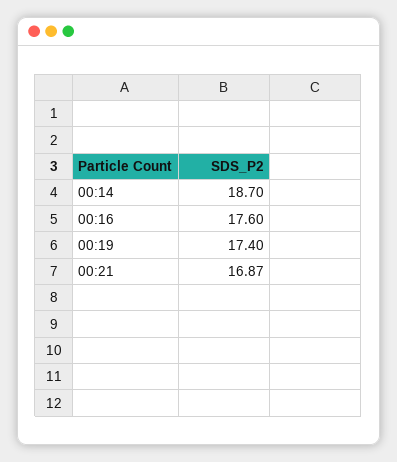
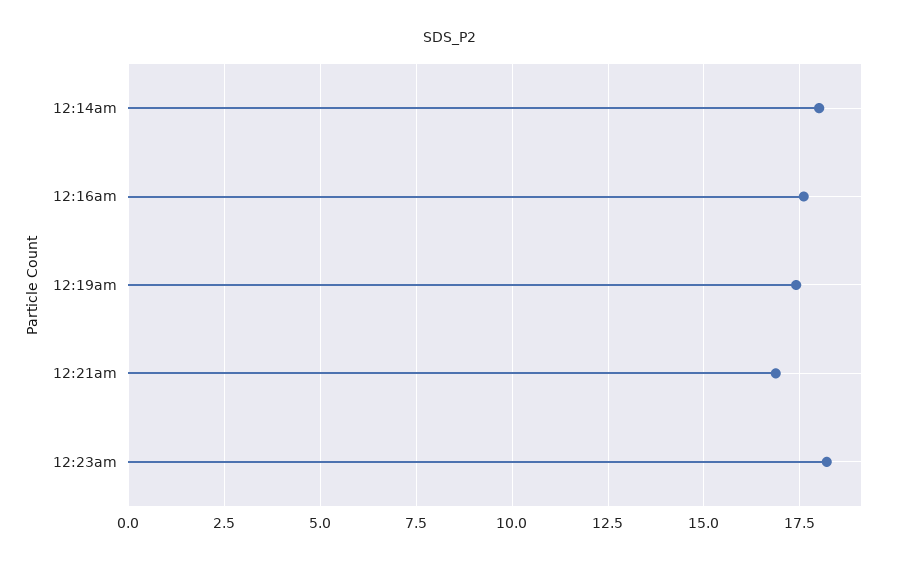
00:14: 18.7 -> 18
12:23am: none -> 18.25

